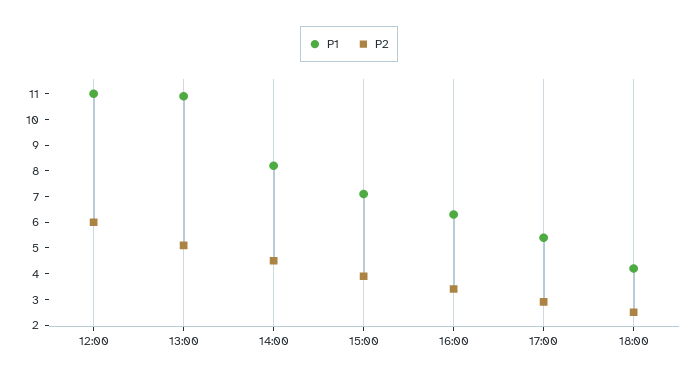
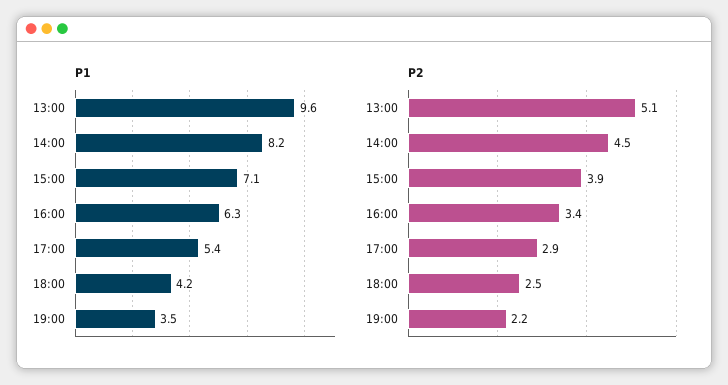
P1, 12:00: 11 -> none
P2, 12:00: 6 -> none
P1, 13:00: 11 -> 9.6
P1, 19:00: none -> 3.5
P2, 19:00: none -> 2.2

